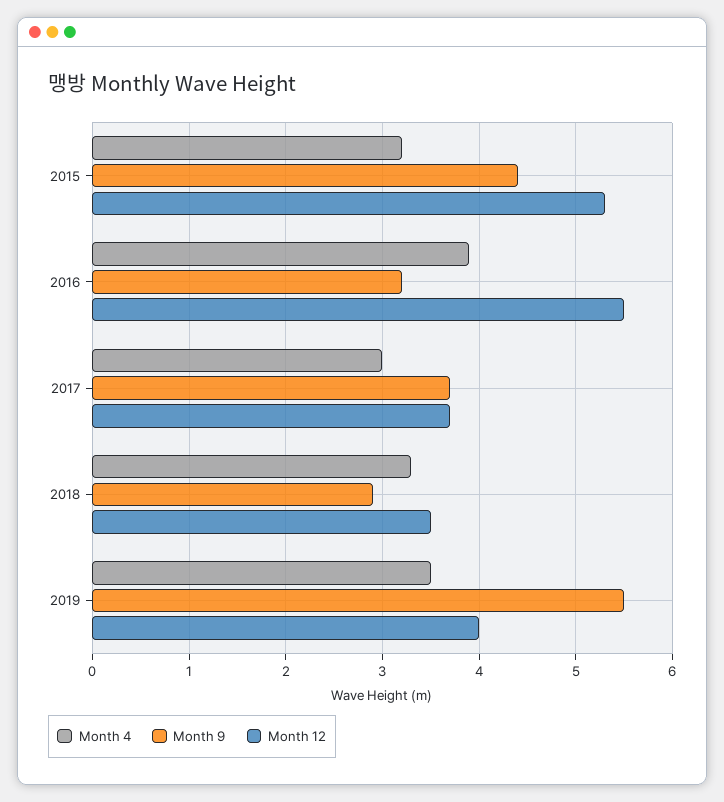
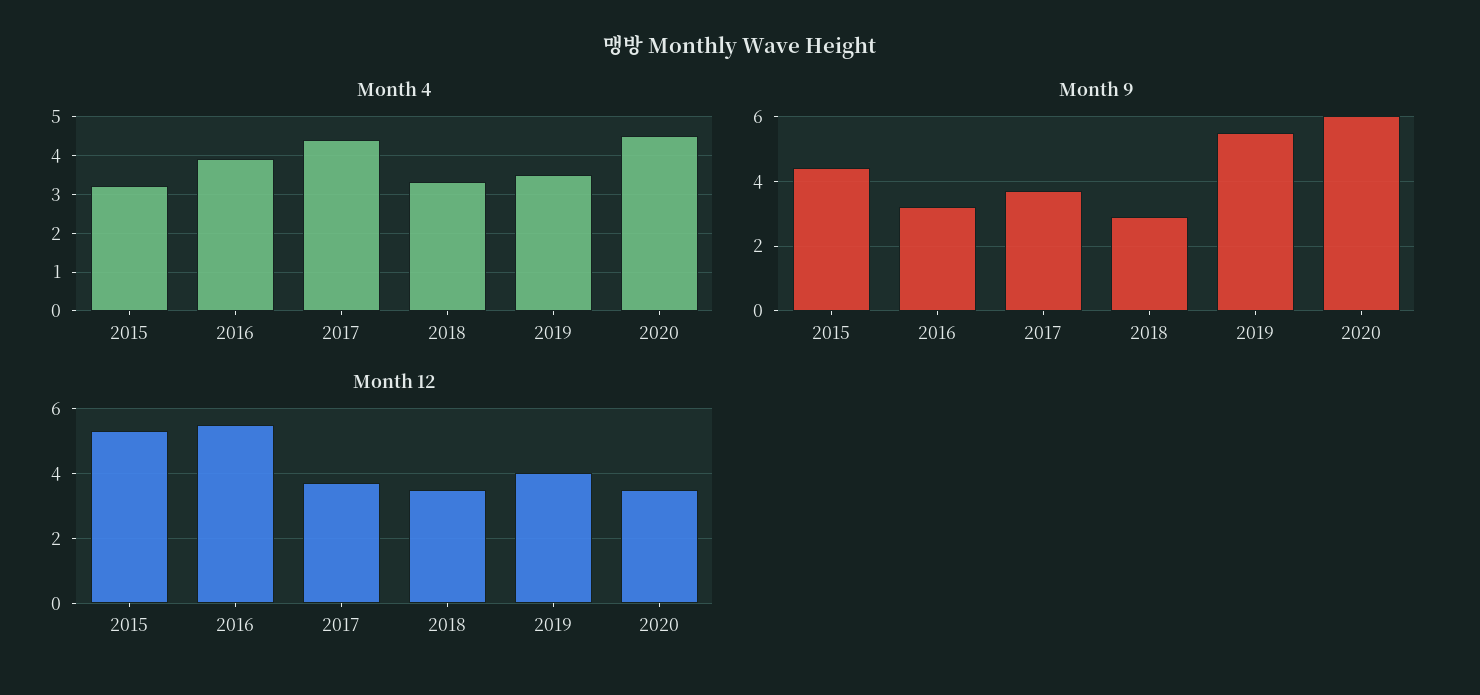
Month 4, 2017: 3 -> 4.5
Month 4, 2020: none -> 4.5
Month 9, 2020: none -> 6
Month 12, 2020: none -> 3.5

